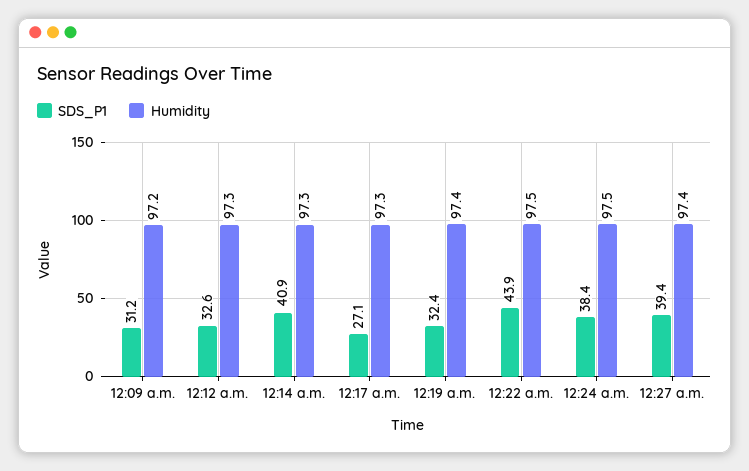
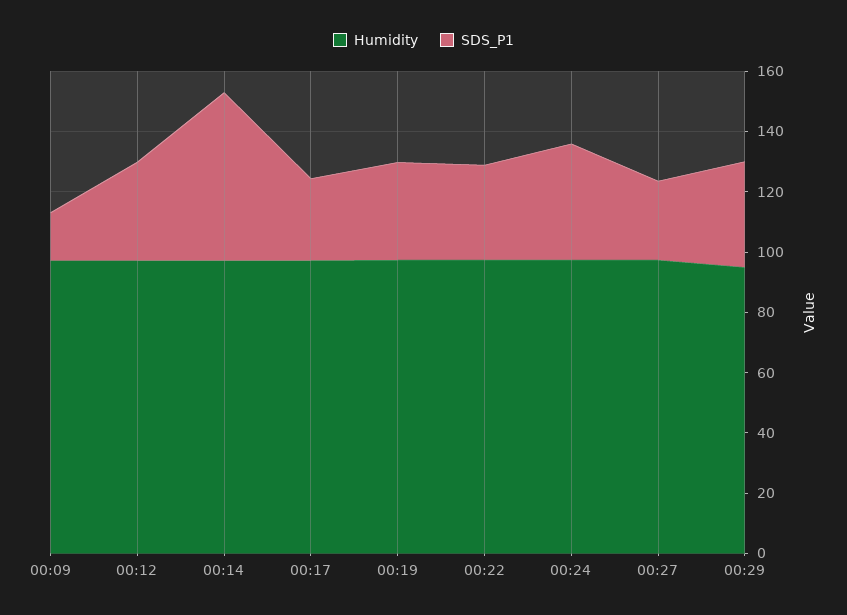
SDS_P1, 12:09 a.m.: 31.2 -> 15
SDS_P1, 12:14 a.m.: 40.9 -> 55
SDS_P1, 12:22 a.m.: 43.9 -> 30
SDS_P1, 12:27 a.m.: 39.4 -> 25
Humidity, 00:29: none -> 95
SDS_P1, 00:29: none -> 35

